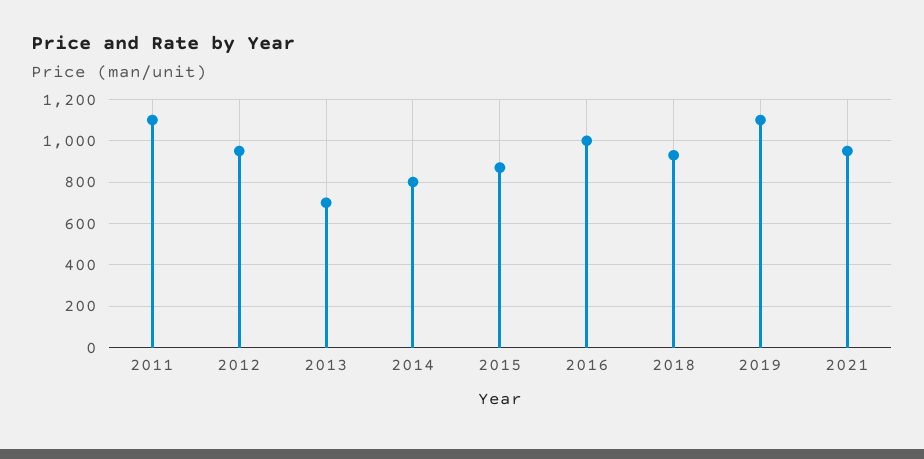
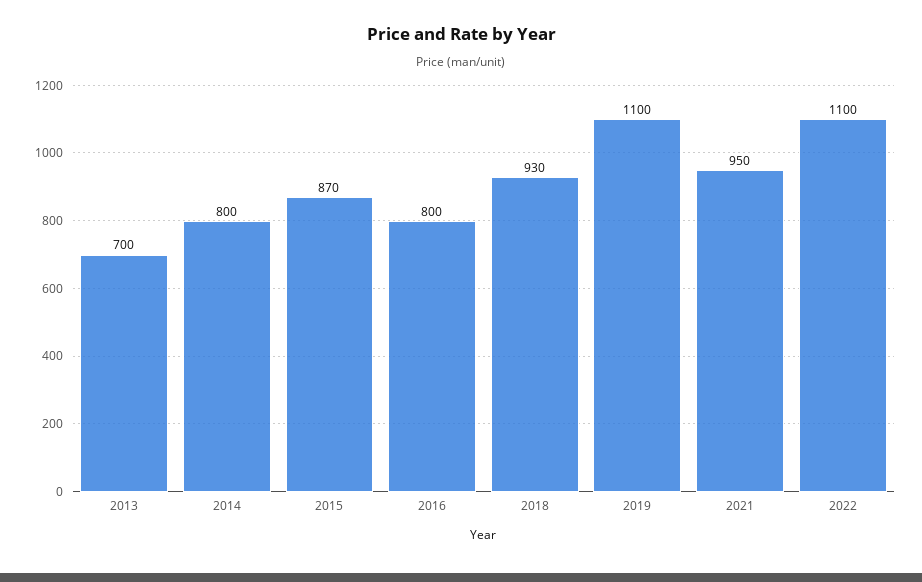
2011: 1100 -> none
2012: 950 -> none
2016: 1000 -> 800
2022: none -> 1100

